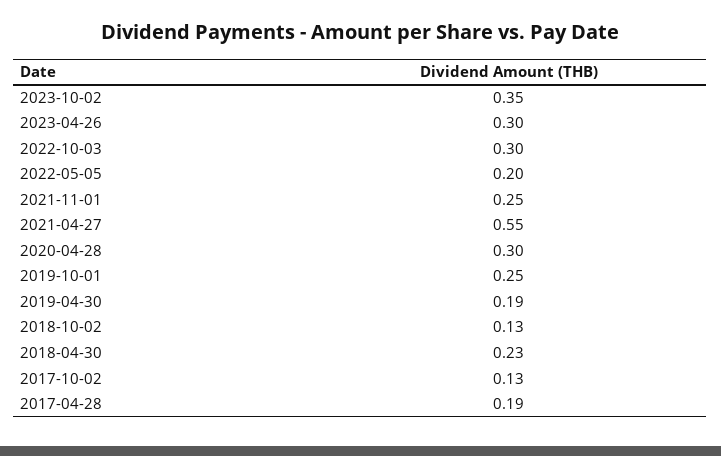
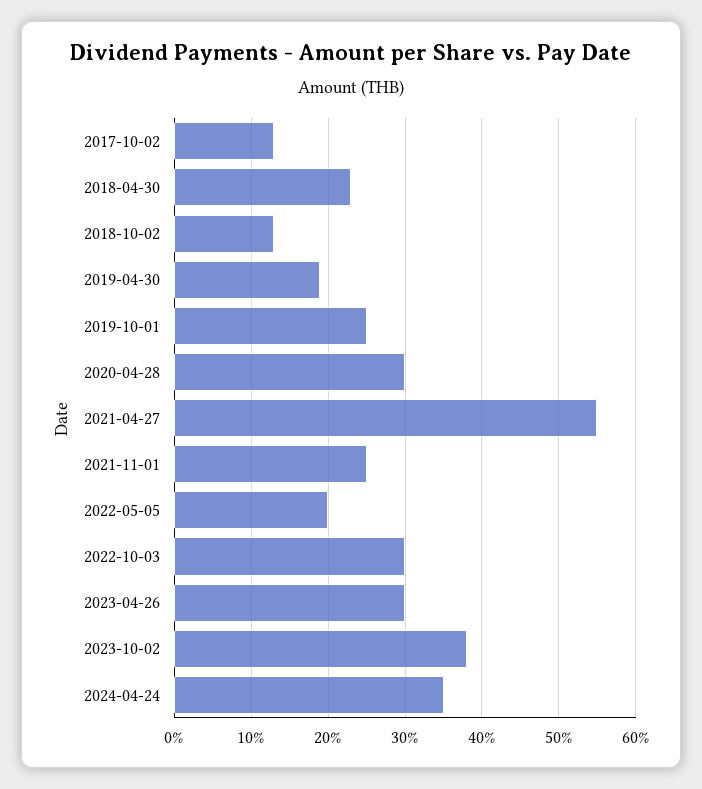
2023-10-02: 0.35 -> 0.38
2017-04-28: 0.19 -> none
2024-04-24: none -> 0.35

